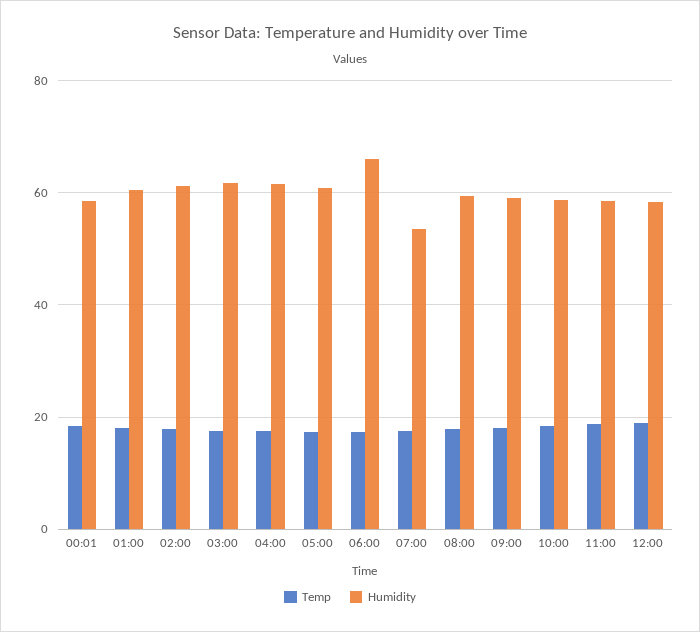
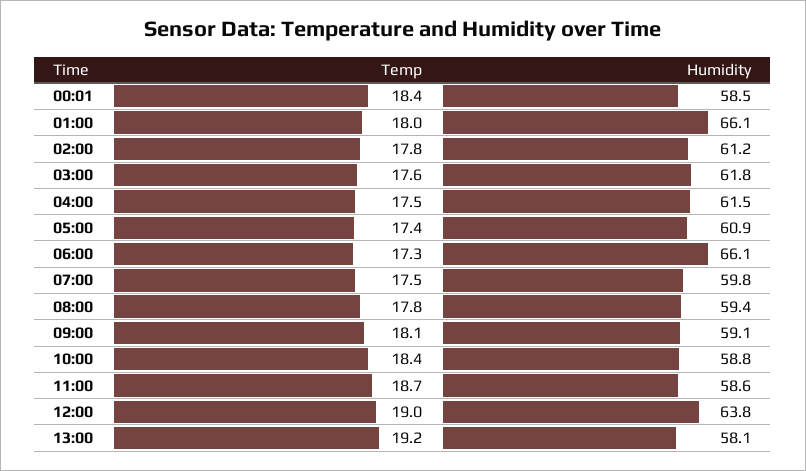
Humidity, 01:00: 60 -> 66.1
Humidity, 07:00: 54 -> 59.8
Humidity, 12:00: 58 -> 63.8
Temp, 13:00: none -> 19.2
Humidity, 13:00: none -> 58.1

